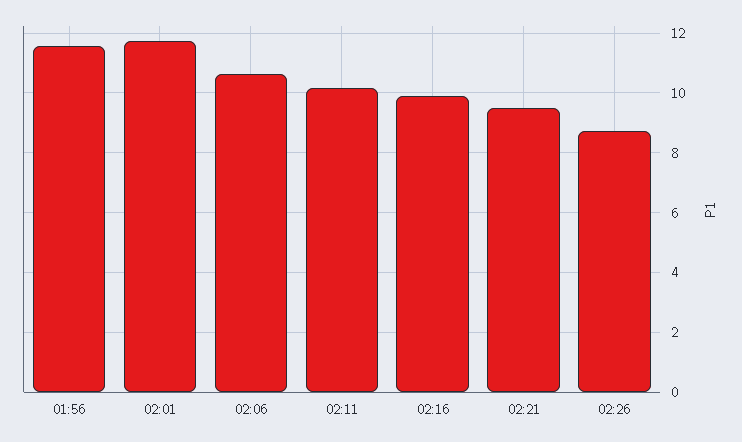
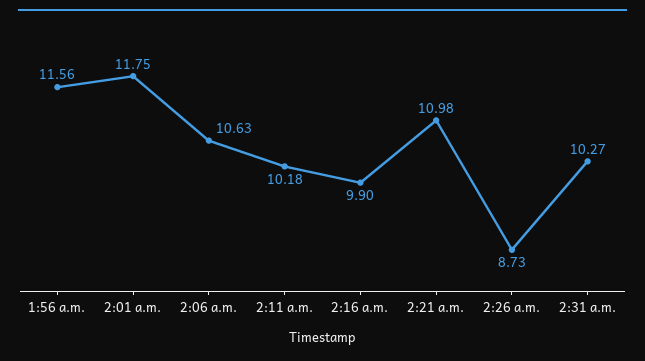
02:21: 9.5 -> 10.98
2:31 a.m.: none -> 10.27

